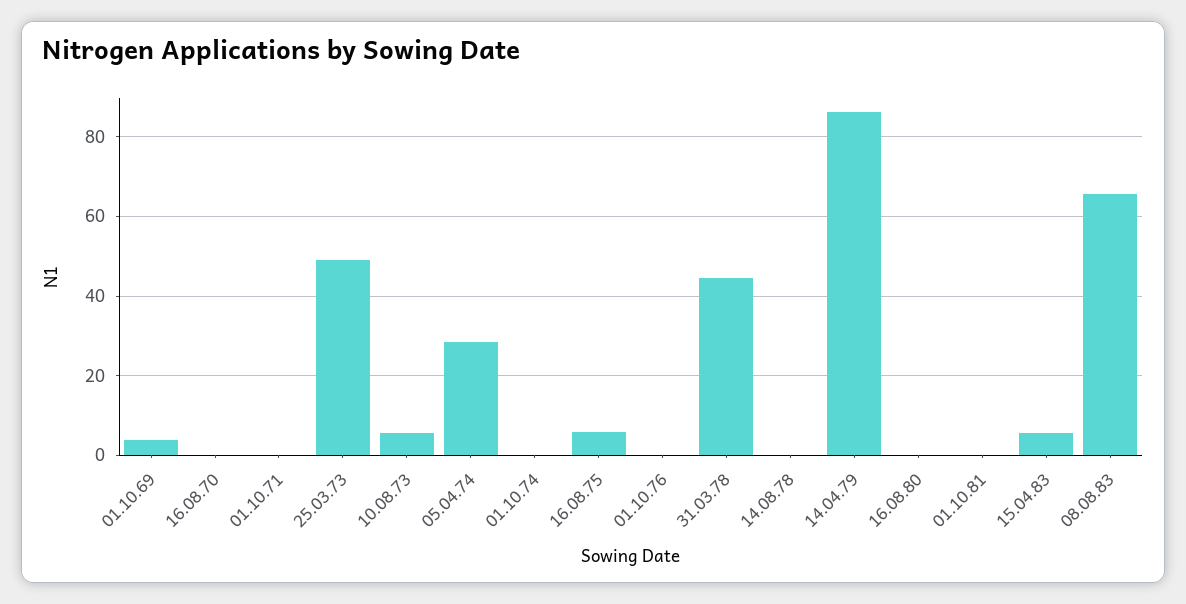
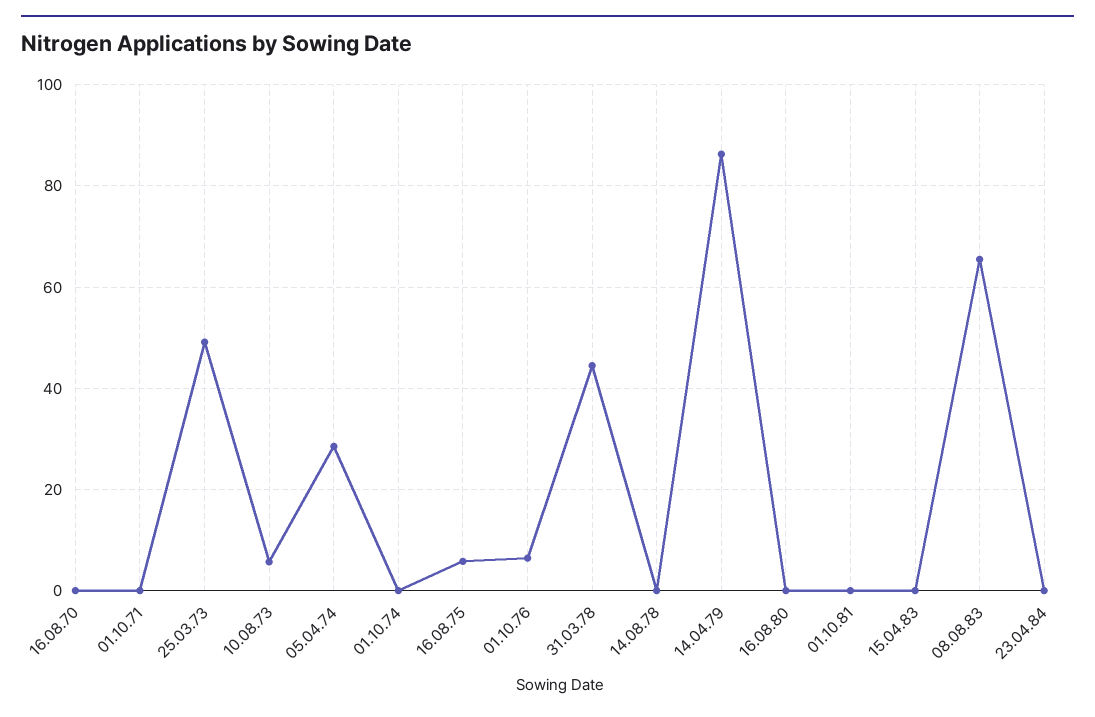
01.10.69: 4 -> none
01.10.76: 0 -> 6
15.04.83: 6 -> 0
23.04.84: none -> 0

